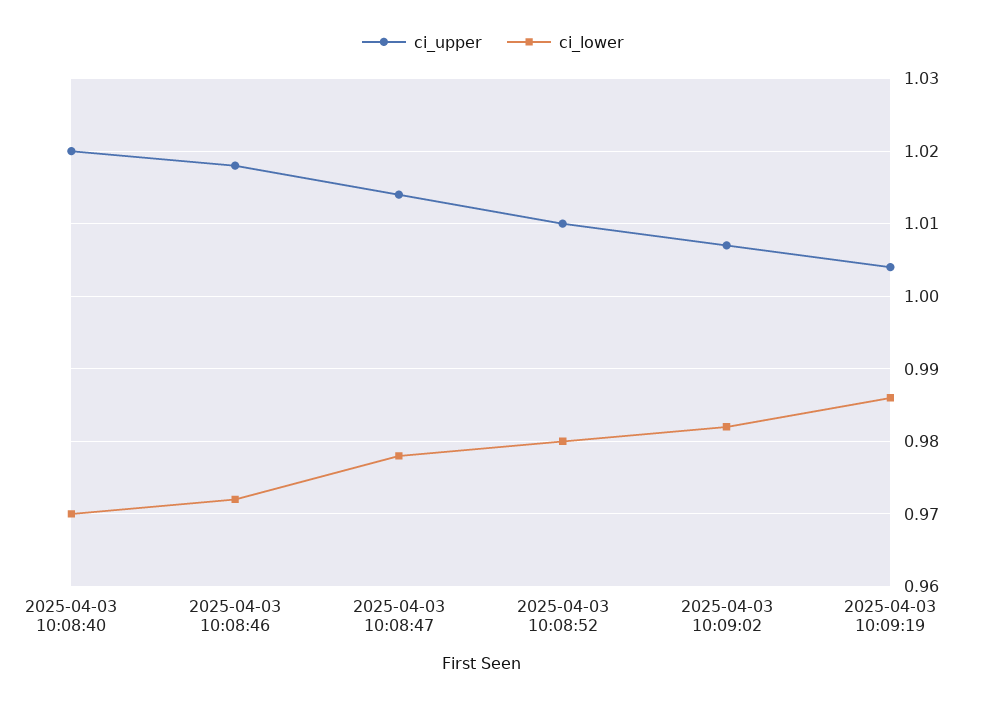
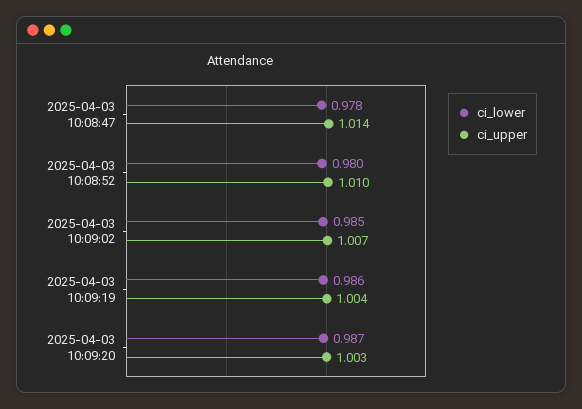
ci_upper, 2025-04-03 10:08:40: 1.02 -> none
ci_lower, 2025-04-03 10:08:40: 0.97 -> none
ci_upper, 2025-04-03 10:08:46: 1.018 -> none
ci_lower, 2025-04-03 10:08:46: 0.972 -> none
ci_lower, 2025-04-03 10:09:02: 0.982 -> 0.985
ci_lower, 2025-04-03 10:09:20: none -> 0.987
ci_upper, 2025-04-03 10:09:20: none -> 1.003

